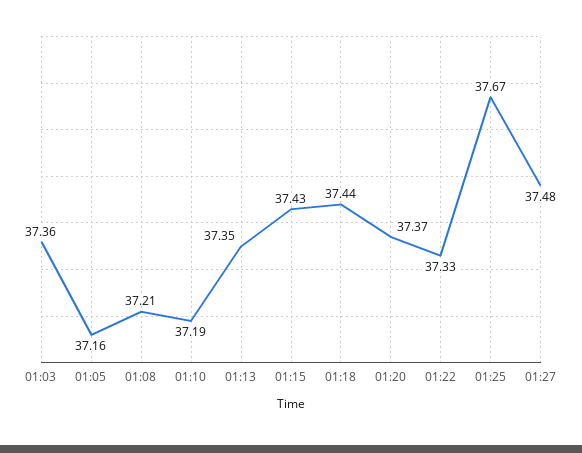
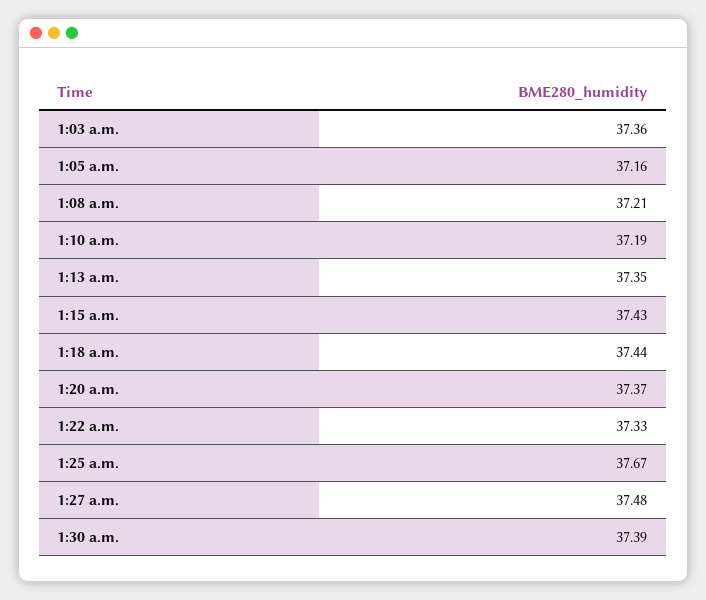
1:30 a.m.: none -> 37.39

